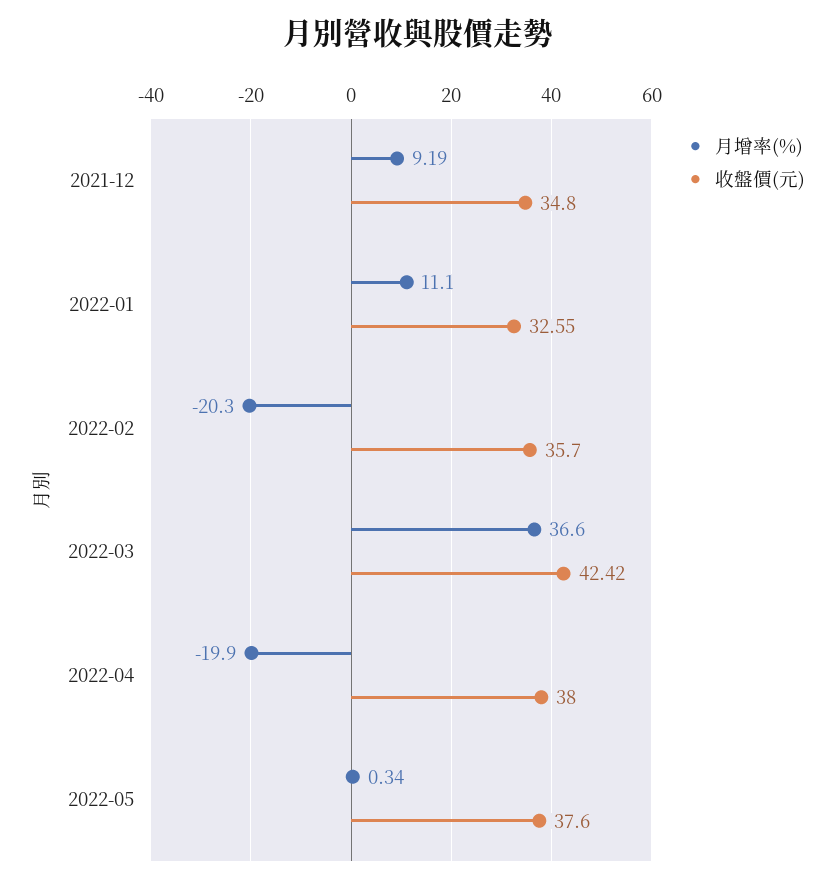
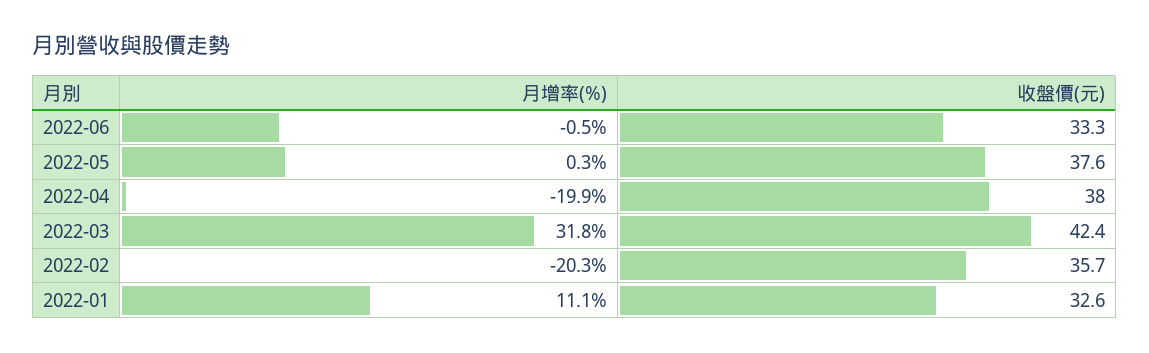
月增率(%), 2021-12: 9.19 -> none
收盤價(元), 2021-12: 34.8 -> none
月增率(%), 2022-03: 36.6 -> 31.8
月增率(%), 2022-06: none -> -0.5
收盤價(元), 2022-06: none -> 33.3

